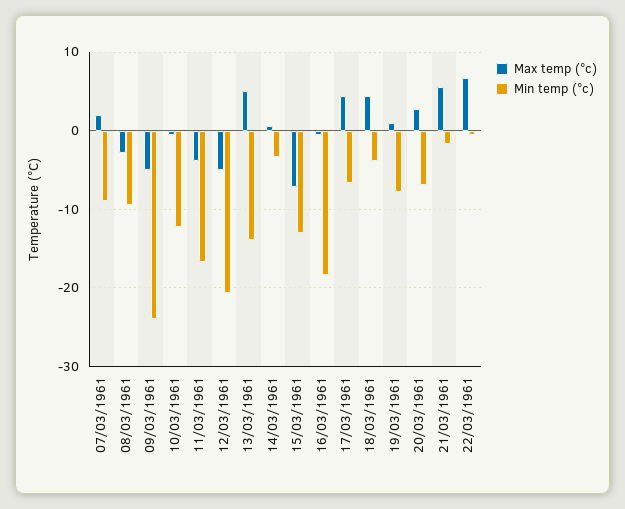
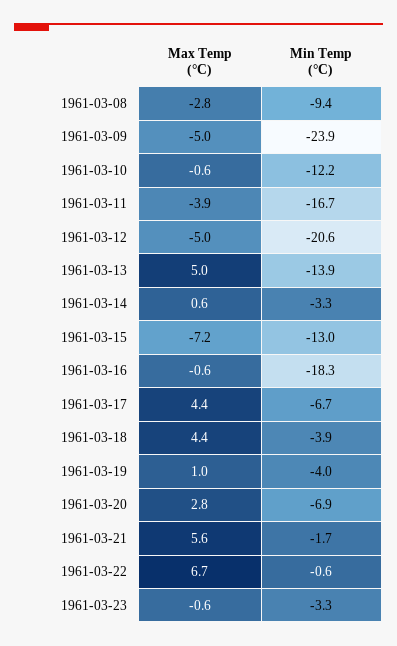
Max temp (°c), 07/03/1961: 2 -> none
Min temp (°c), 07/03/1961: -9 -> none
Min temp (°c), 19/03/1961: -8 -> -4
Max temp (°c), 1961-03-23: none -> -0.6
Min temp (°c), 1961-03-23: none -> -3.3

